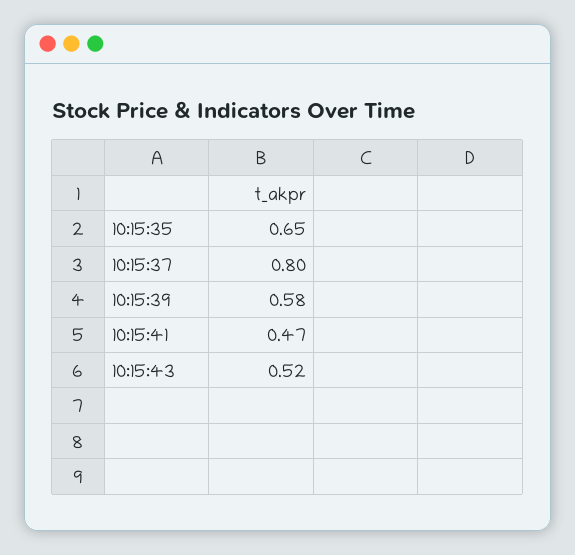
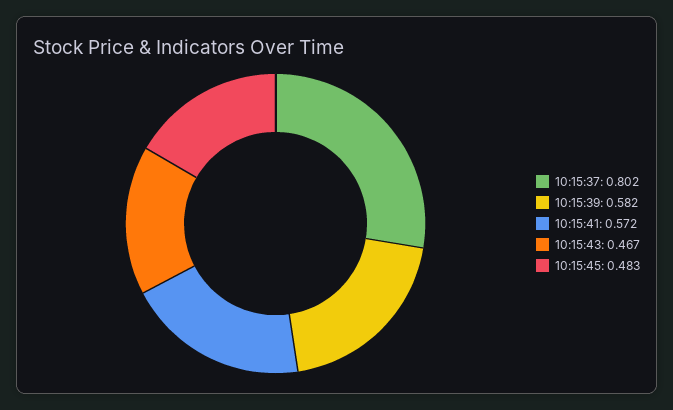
10:15:35: 0.65 -> none
10:15:41: 0.47 -> 0.572
10:15:43: 0.52 -> 0.467
10:15:45: none -> 0.483

